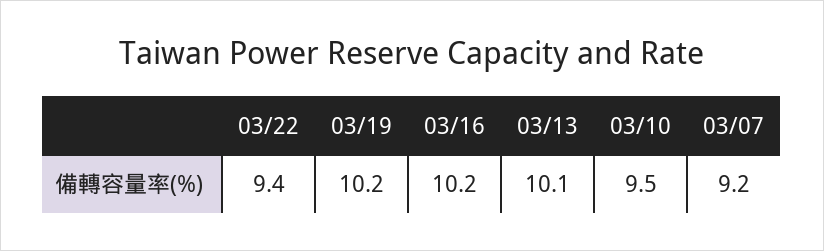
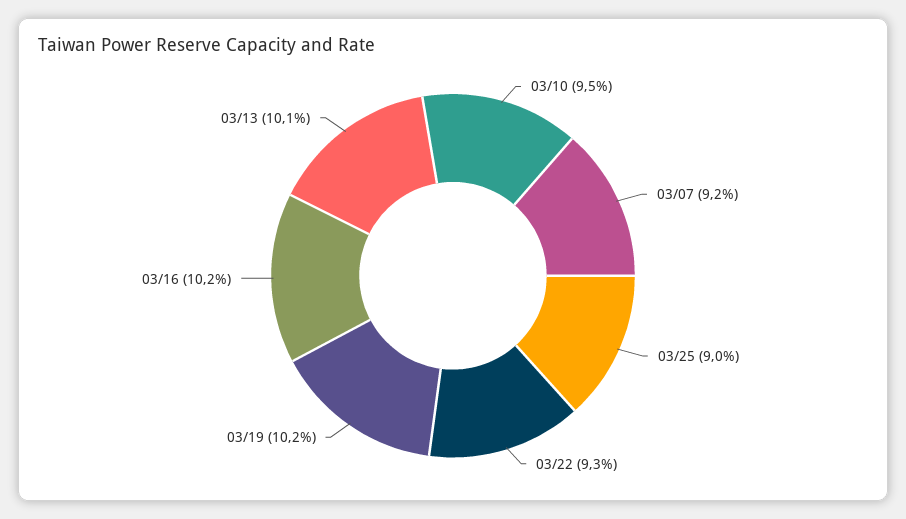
03/22: 9.4 -> 9.3
03/25: none -> 9

